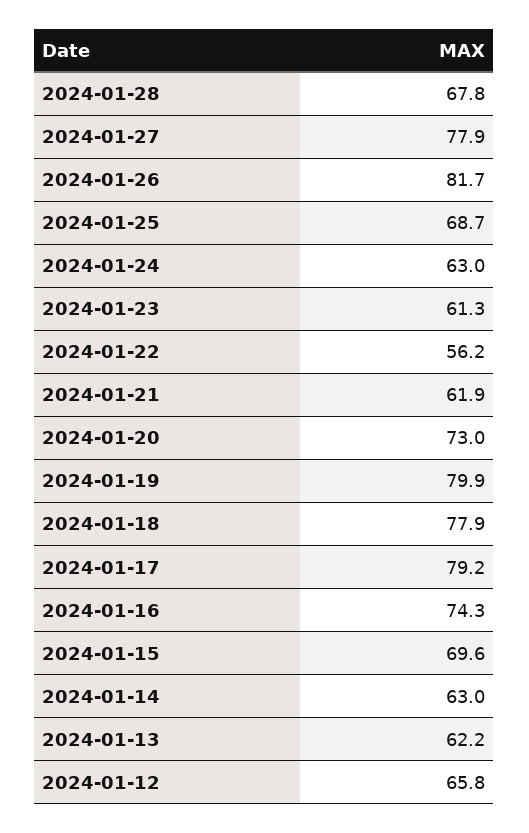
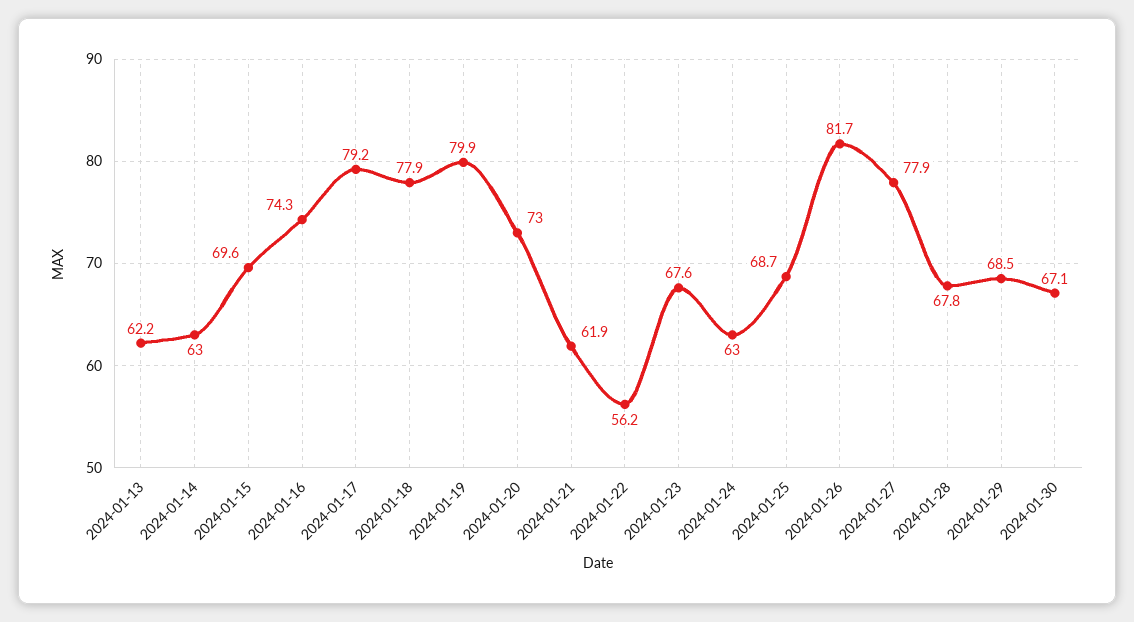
2024-01-23: 61.3 -> 67.6
2024-01-12: 65.8 -> none
2024-01-29: none -> 68.5
2024-01-30: none -> 67.1

